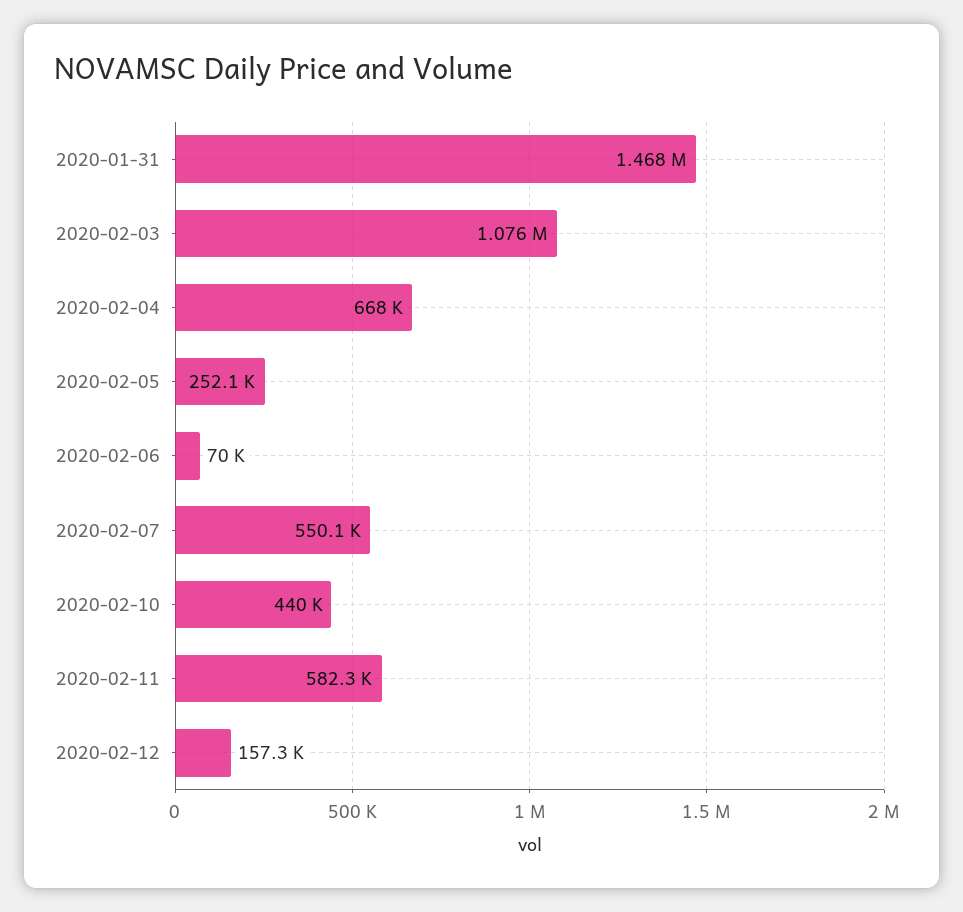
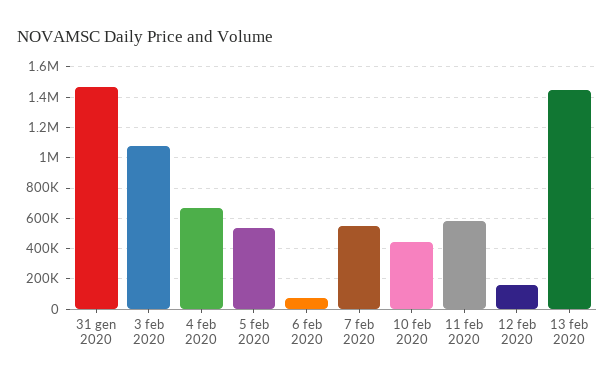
2020-02-05: 252100 -> 550000
13 feb 2020: none -> 1450000

